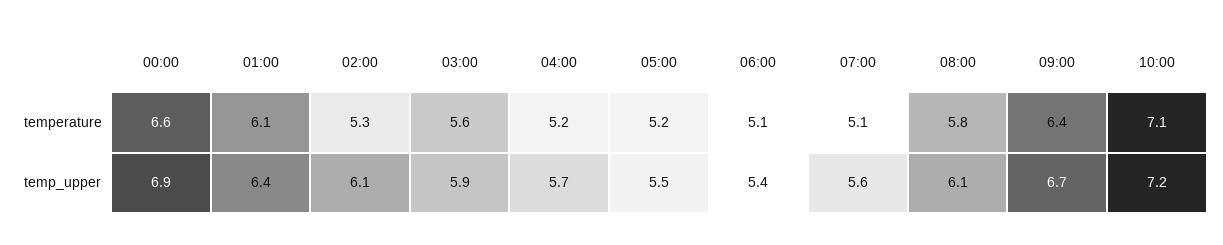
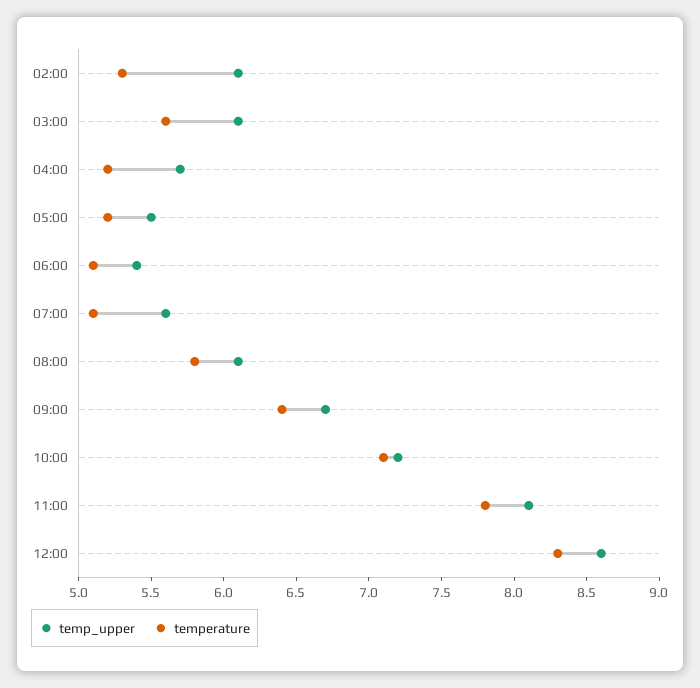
temperature, 00:00: 6.6 -> none
temperature, 01:00: 6.1 -> none
temp_upper, 00:00: 6.9 -> none
temp_upper, 01:00: 6.4 -> none
temp_upper, 03:00: 5.9 -> 6.1
temp_upper, 11:00: none -> 8.1
temperature, 11:00: none -> 7.8
temp_upper, 12:00: none -> 8.6
temperature, 12:00: none -> 8.3

